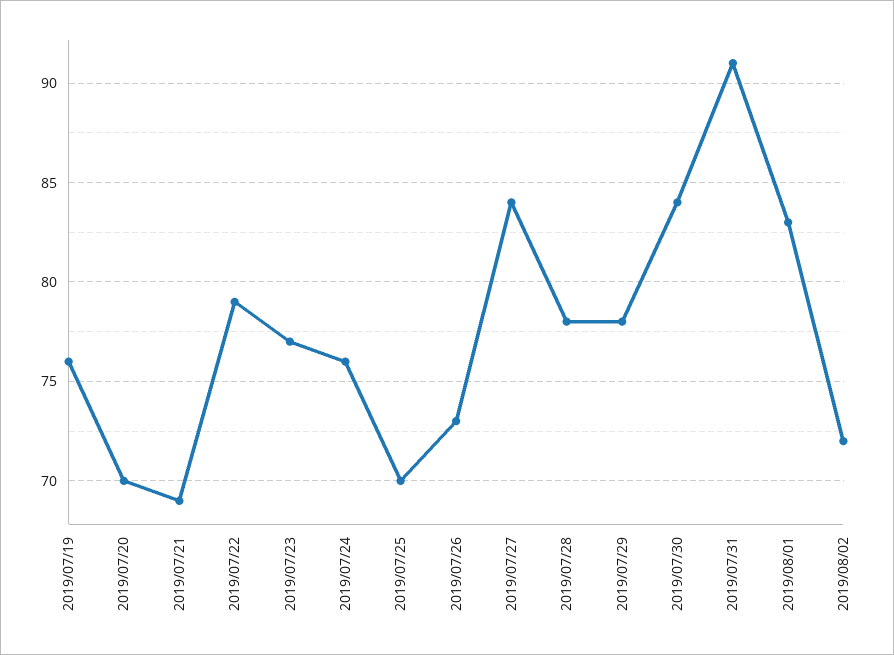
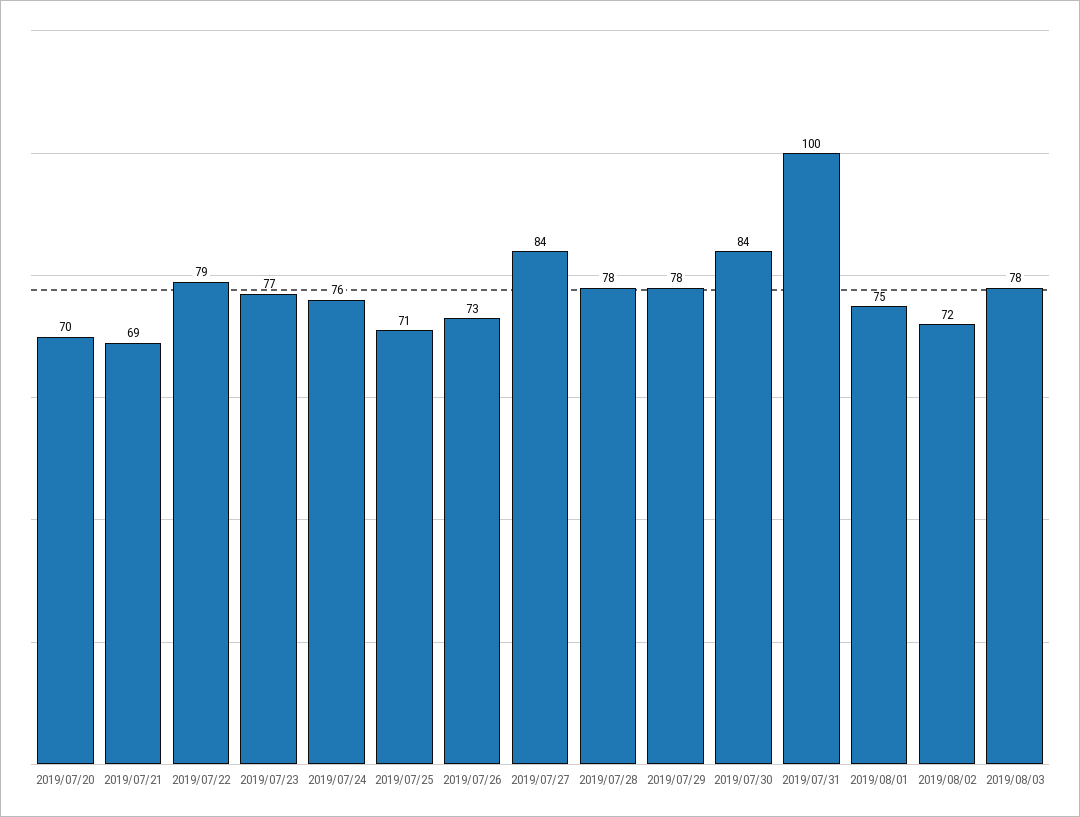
2019/07/19: 76 -> none
2019/07/25: 70 -> 71
2019/07/31: 91 -> 100
2019/08/01: 83 -> 75
2019/08/03: none -> 78

